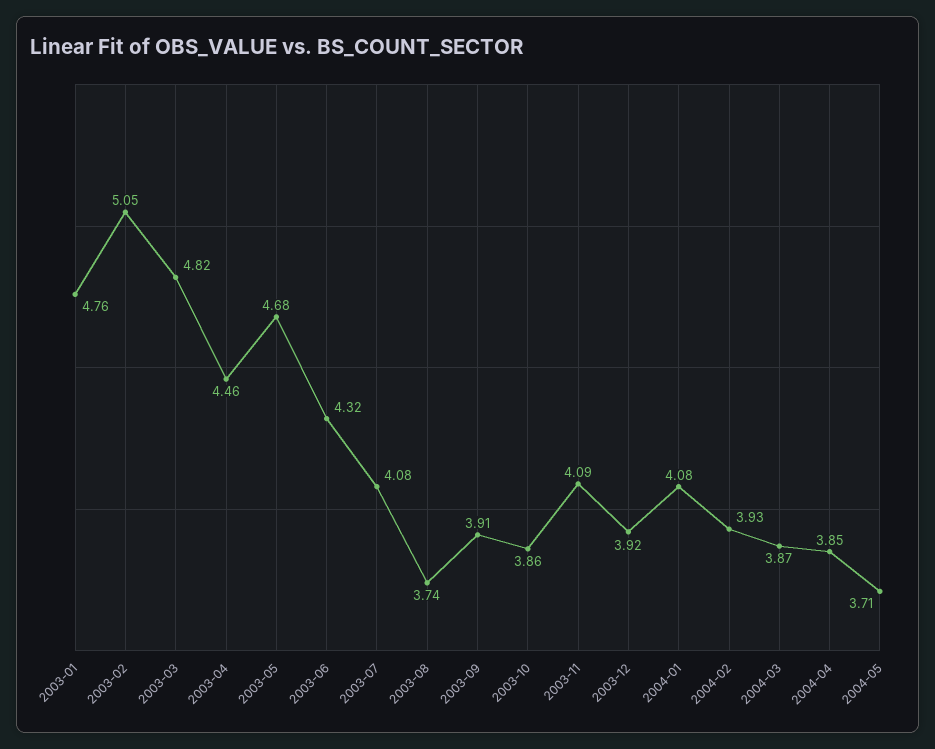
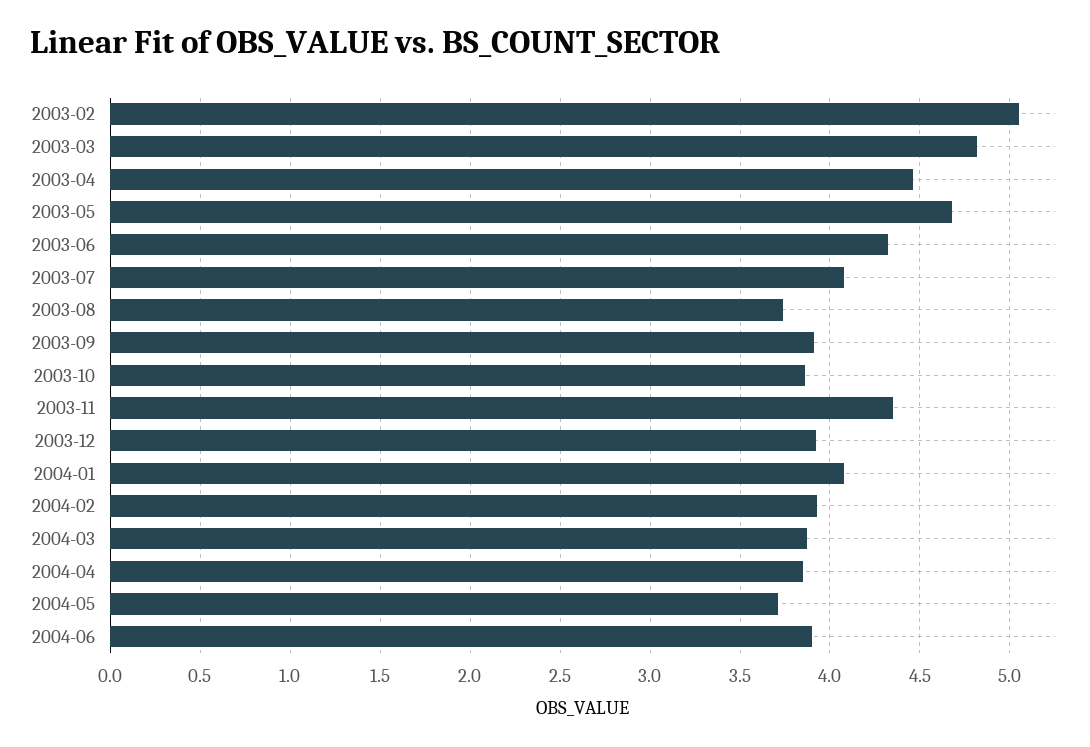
2003-01: 4.76 -> none
2003-11: 4.09 -> 4.35
2004-06: none -> 3.9

